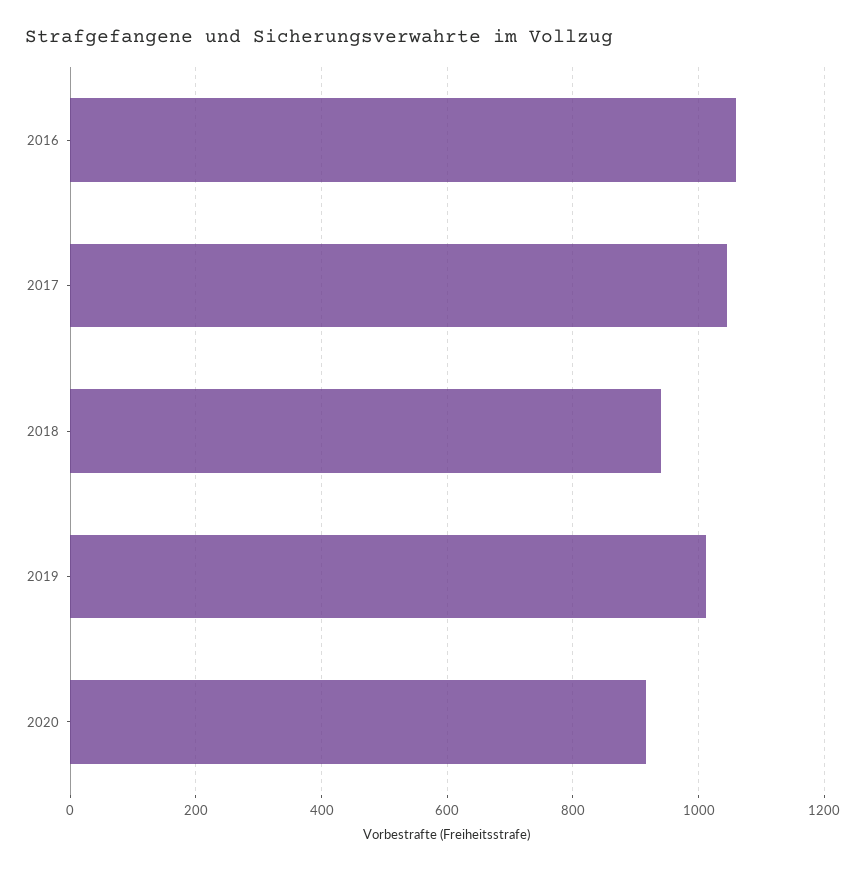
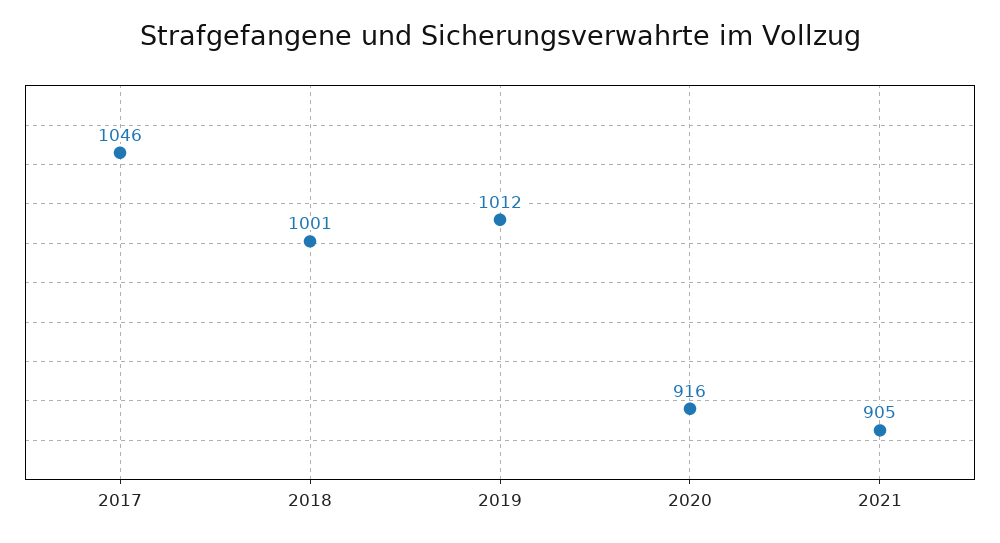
2016: 1060 -> none
2018: 940 -> 1001
2021: none -> 905

